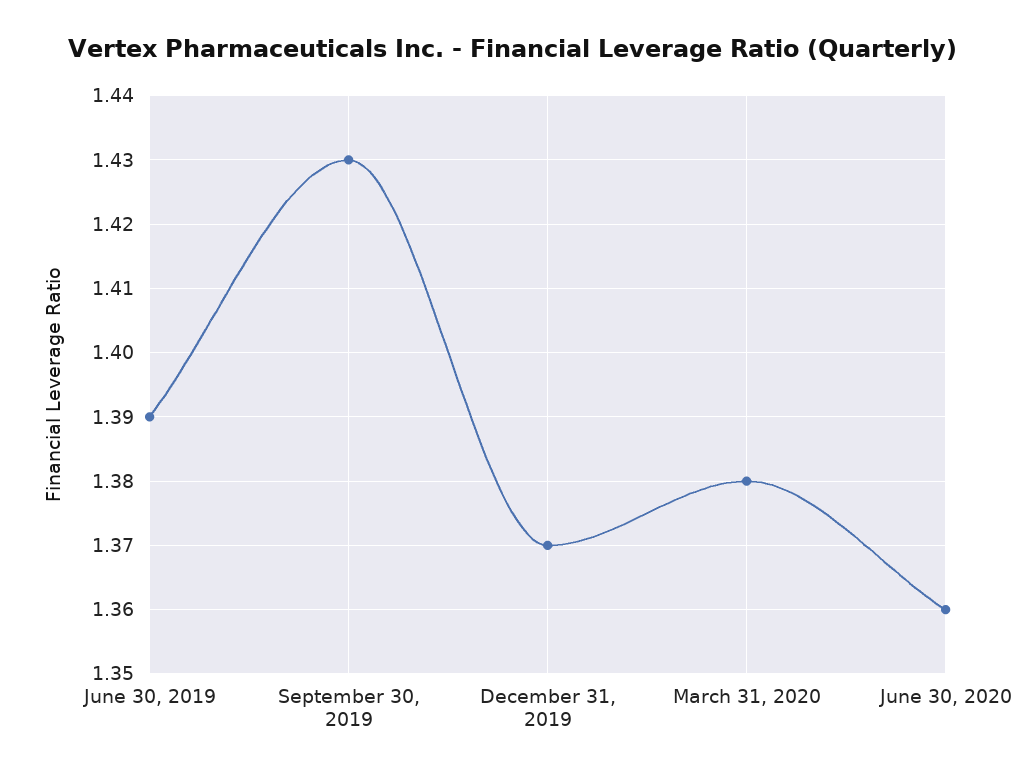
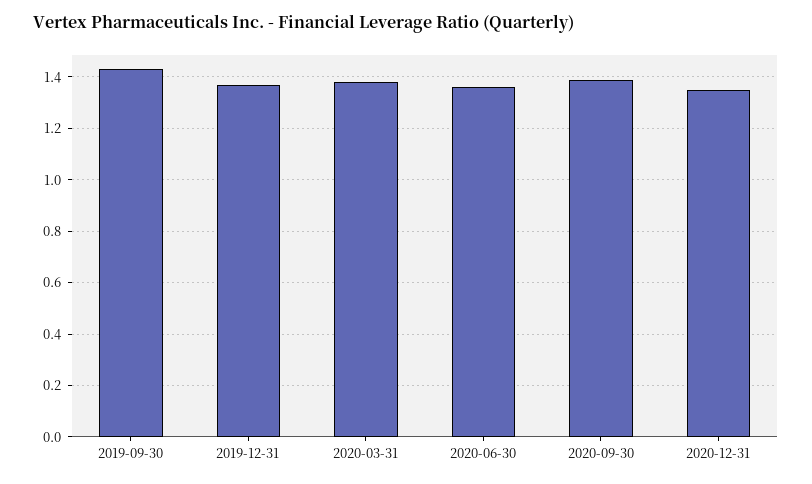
June 30, 2019: 1.39 -> none
2020-09-30: none -> 1.4
2020-12-31: none -> 1.35

